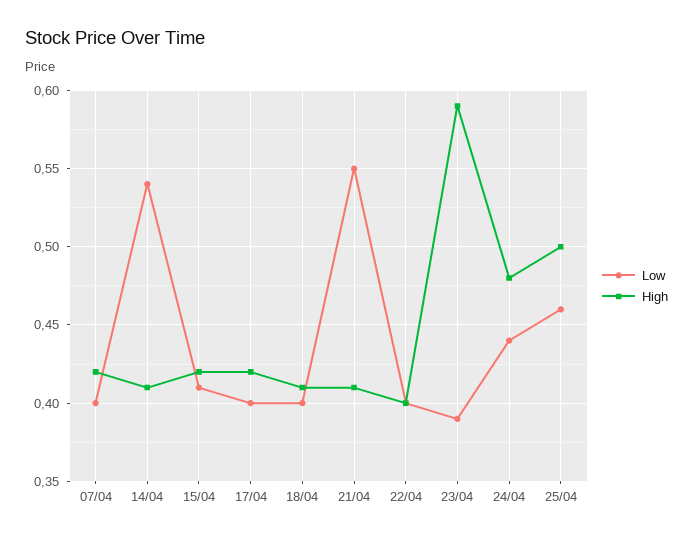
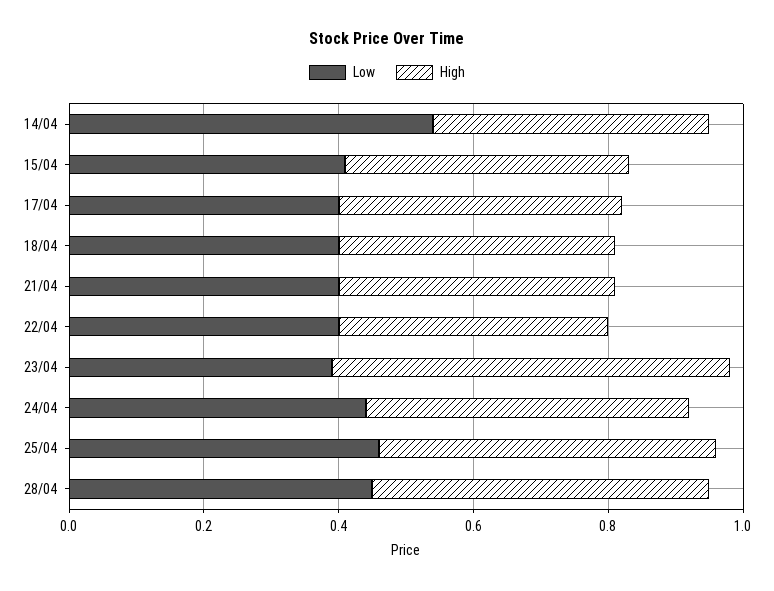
Low, 07/04: 0.4 -> none
High, 07/04: 0.42 -> none
Low, 21/04: 0.55 -> 0.4
Low, 28/04: none -> 0.45
High, 28/04: none -> 0.5

